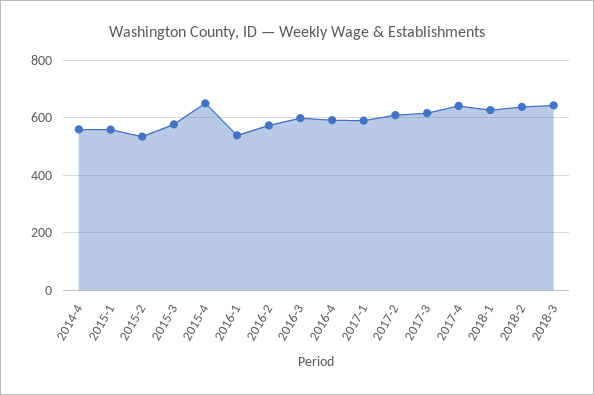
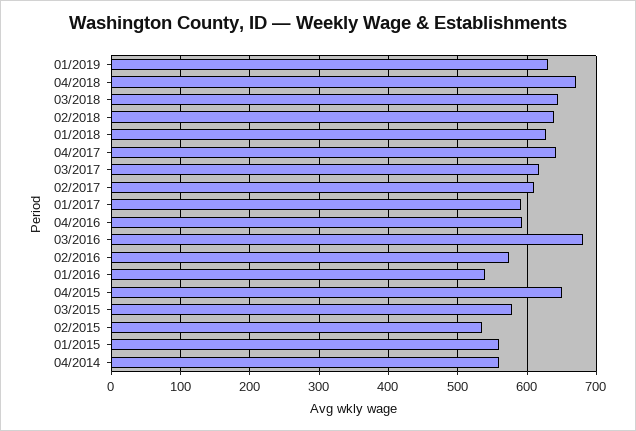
2016-3: 600 -> 680
01/2019: none -> 630
04/2018: none -> 670

